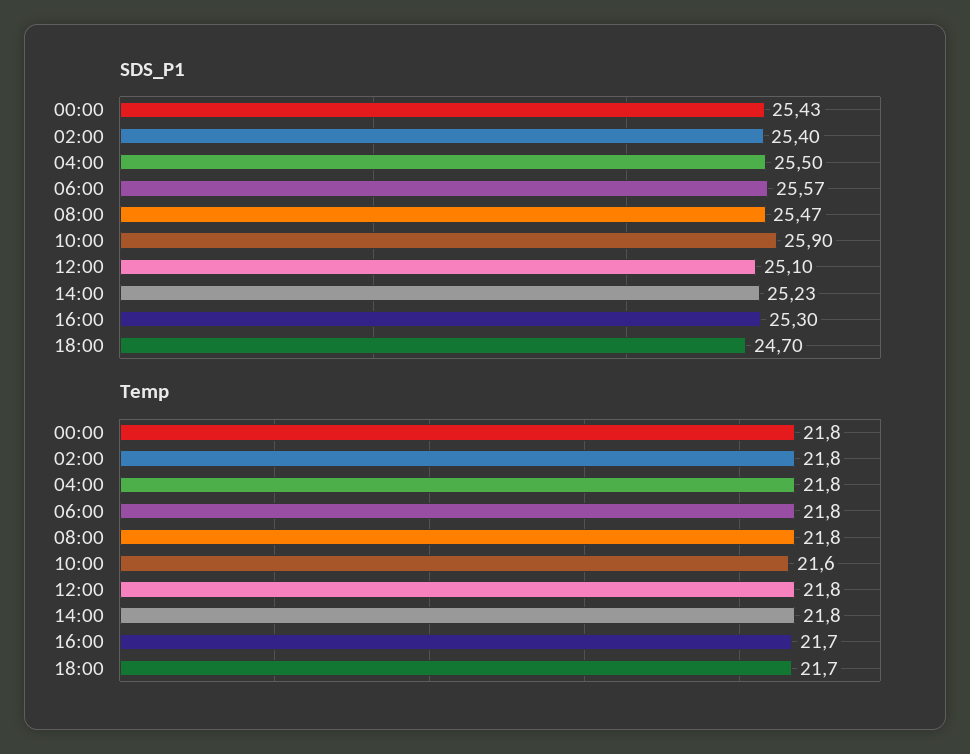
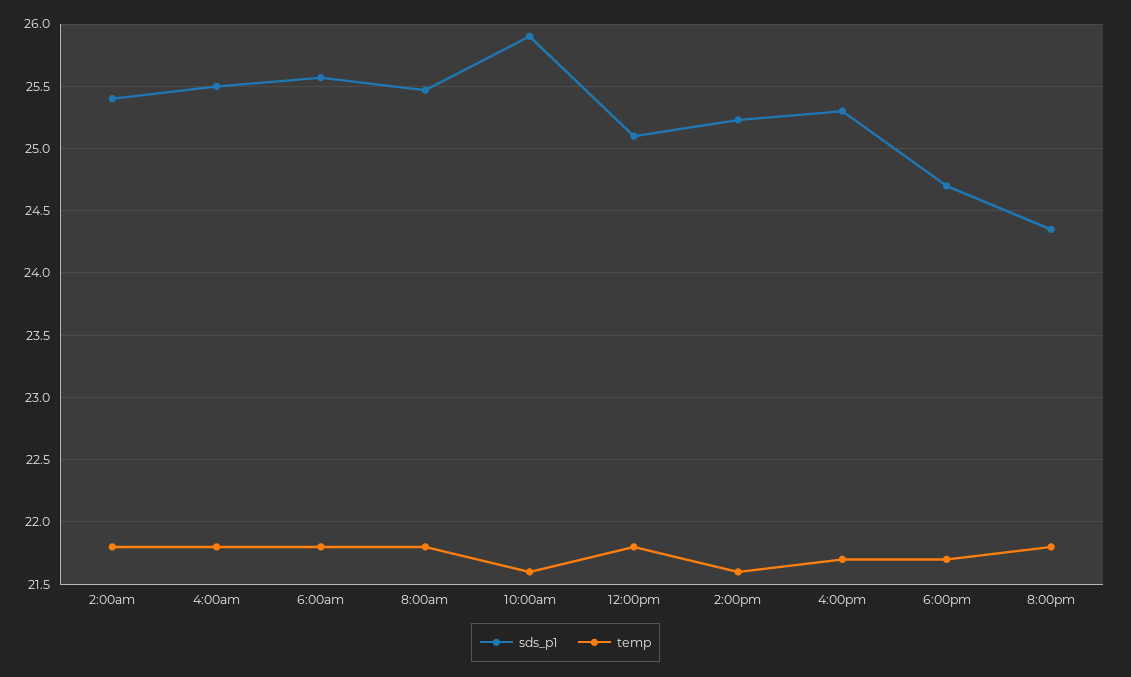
SDS_P1, 00:00: 25.43 -> none
Temp, 00:00: 21.8 -> none
Temp, 14:00: 21.8 -> 21.6
SDS_P1, 8:00pm: none -> 24.35
Temp, 8:00pm: none -> 21.8

